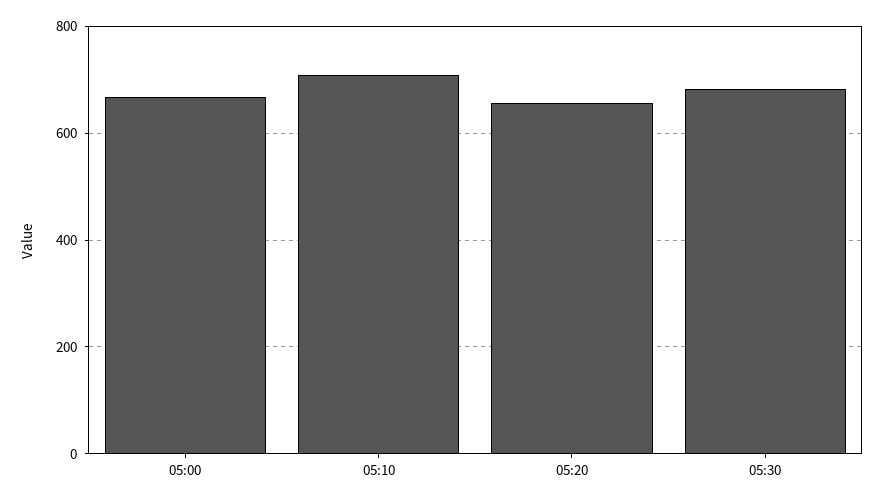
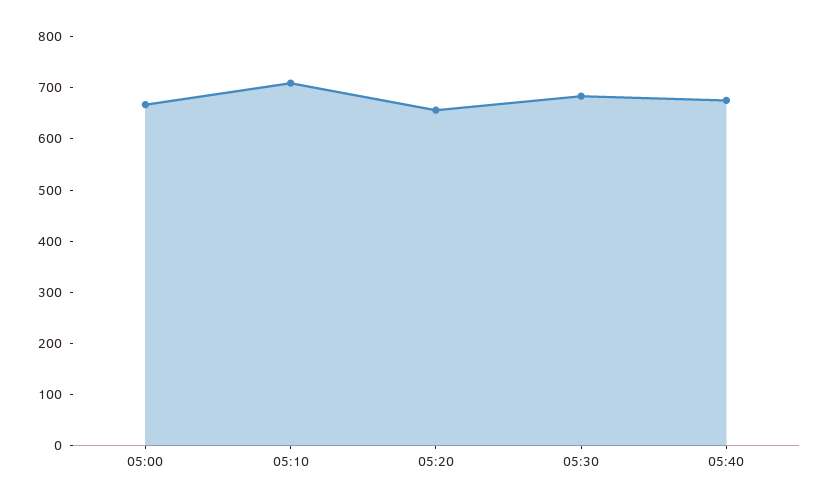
05:40: none -> 680

